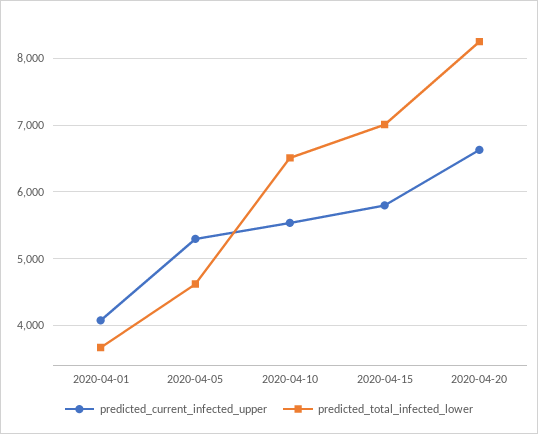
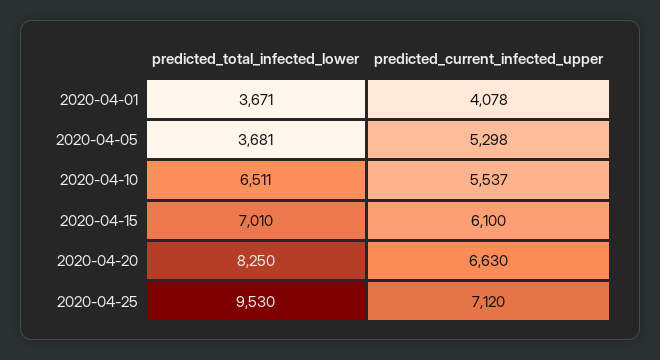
predicted_total_infected_lower, 2020-04-05: 4600 -> 3681
predicted_current_infected_upper, 2020-04-15: 5800 -> 6100
predicted_total_infected_lower, 2020-04-25: none -> 9530
predicted_current_infected_upper, 2020-04-25: none -> 7120

